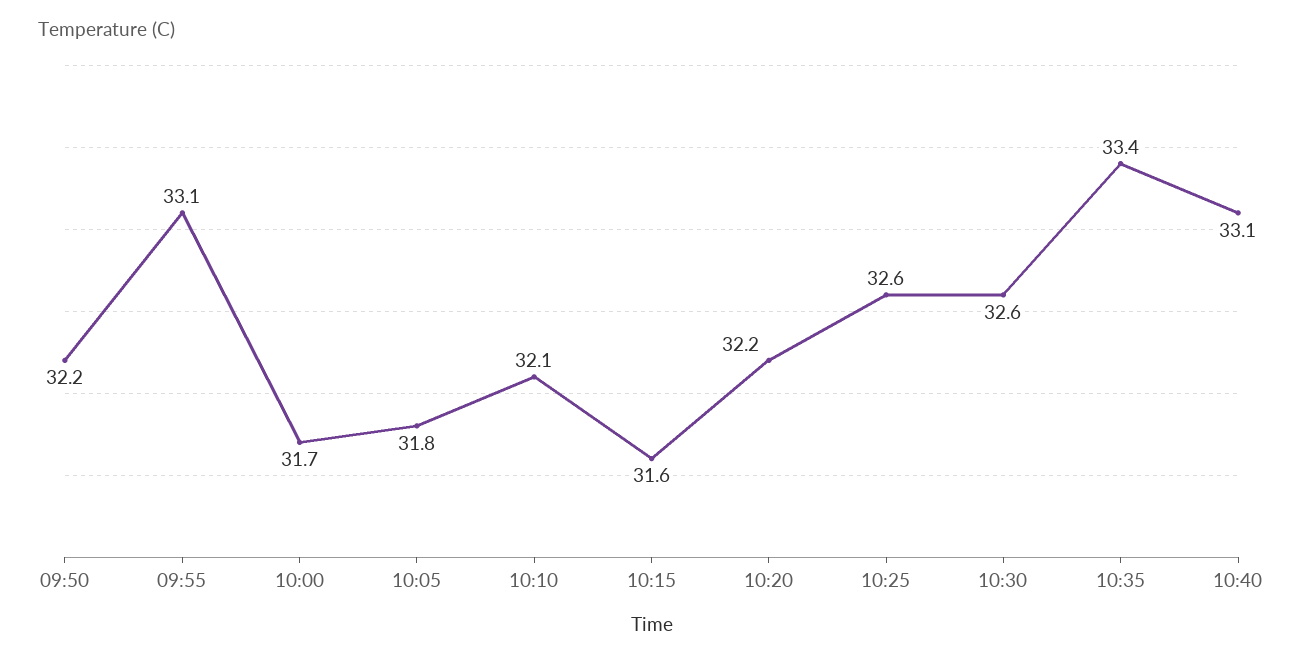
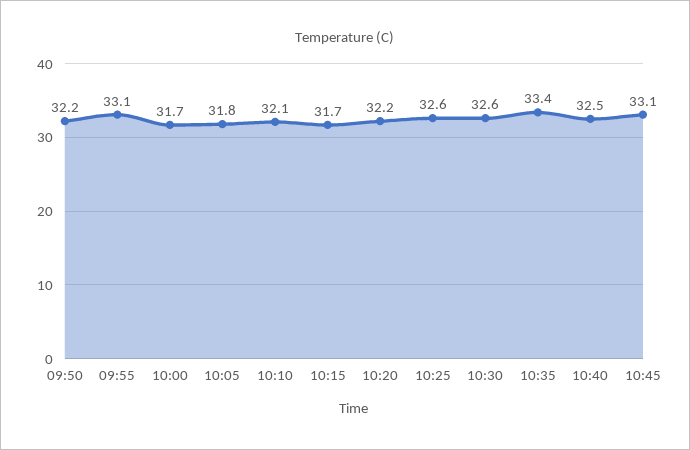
10:15: 31.6 -> 31.7
10:40: 33.1 -> 32.5
10:45: none -> 33.1

